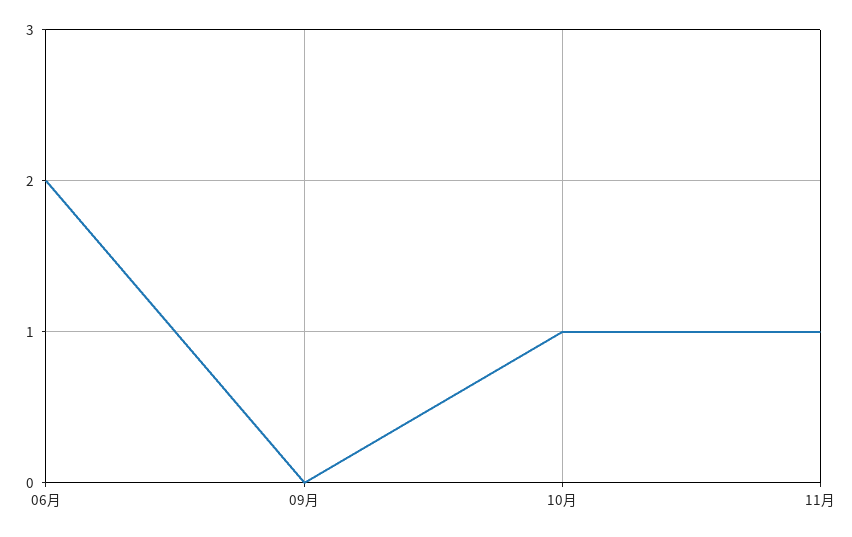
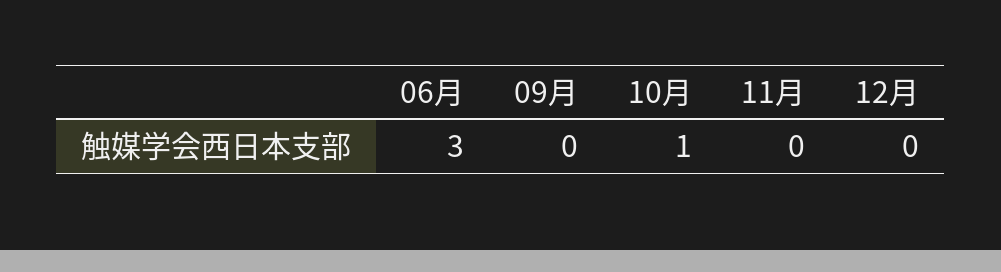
06月: 2 -> 3
11月: 1 -> 0
12月: none -> 0

